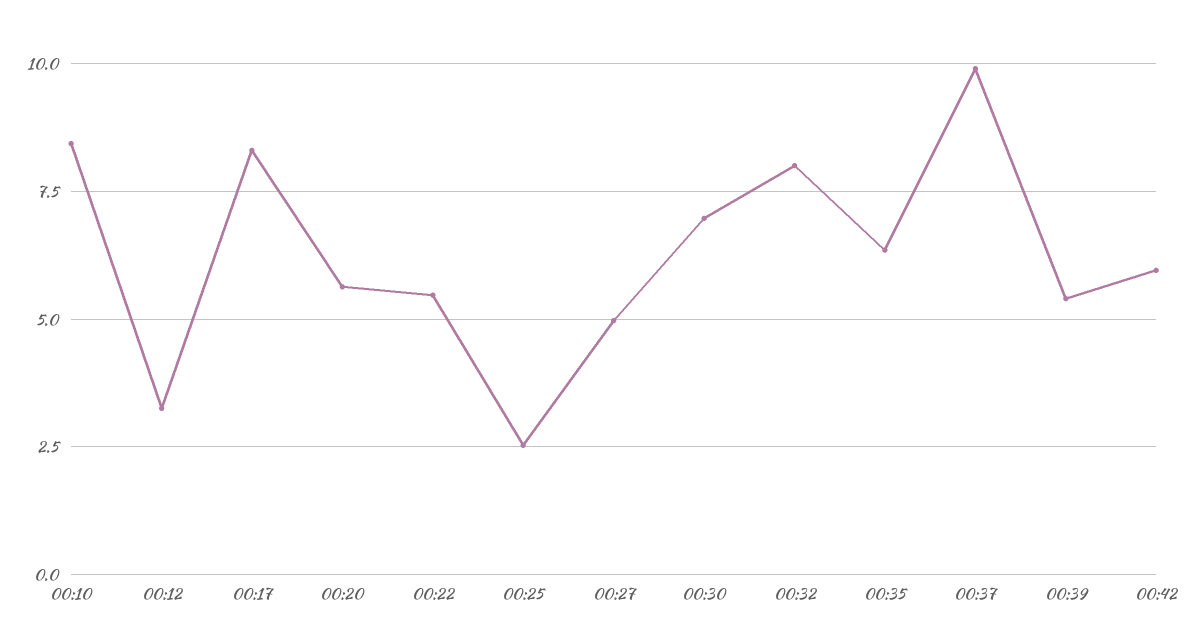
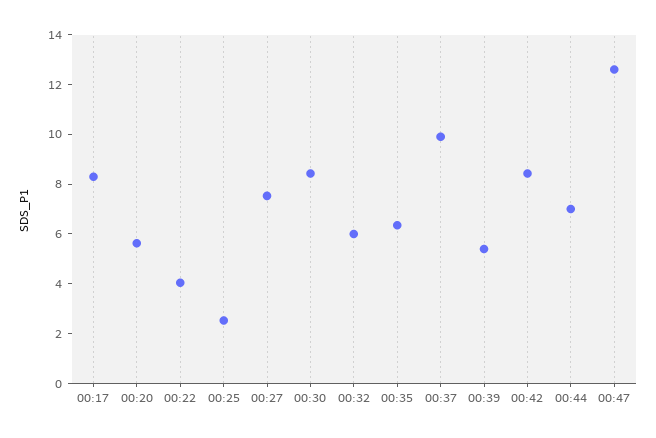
00:10: 8.5 -> none
00:12: 3.25 -> none
00:22: 5.5 -> 4
00:27: 5 -> 7.5
00:30: 7 -> 8.5
00:32: 8 -> 6
00:42: 6 -> 8.5
00:44: none -> 7
00:47: none -> 12.5

